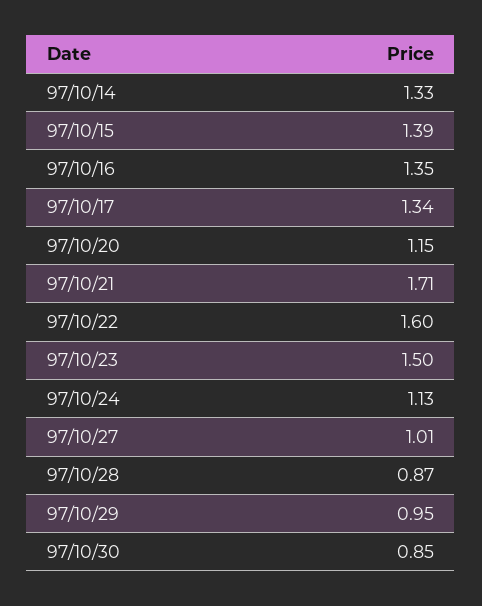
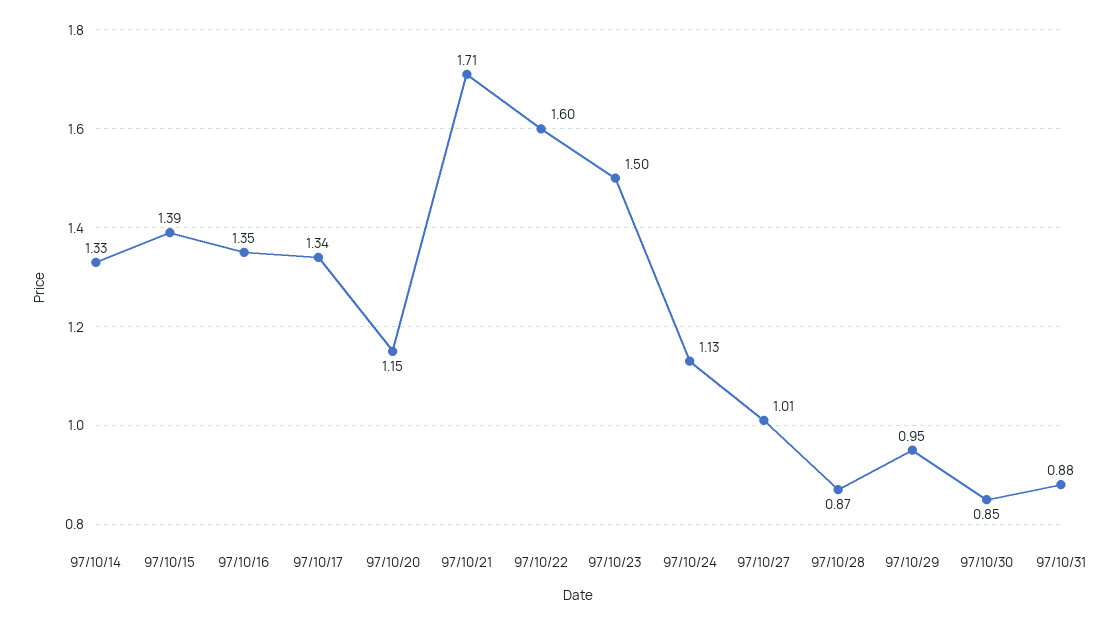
97/10/31: none -> 0.88

